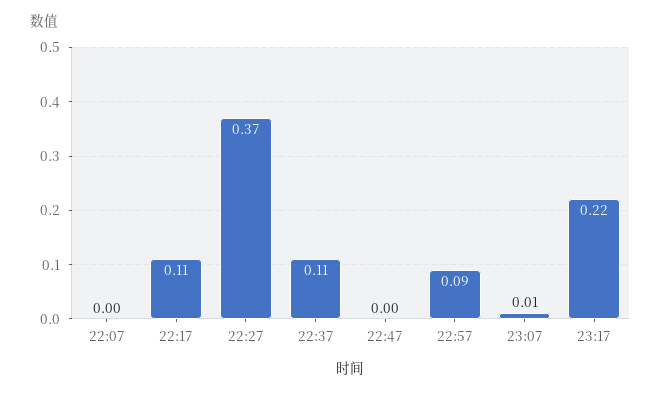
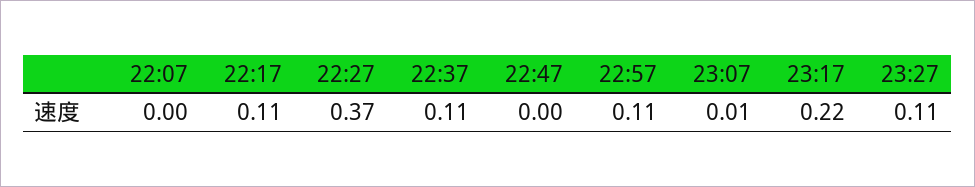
22:57: 0.09 -> 0.11
23:27: none -> 0.11

